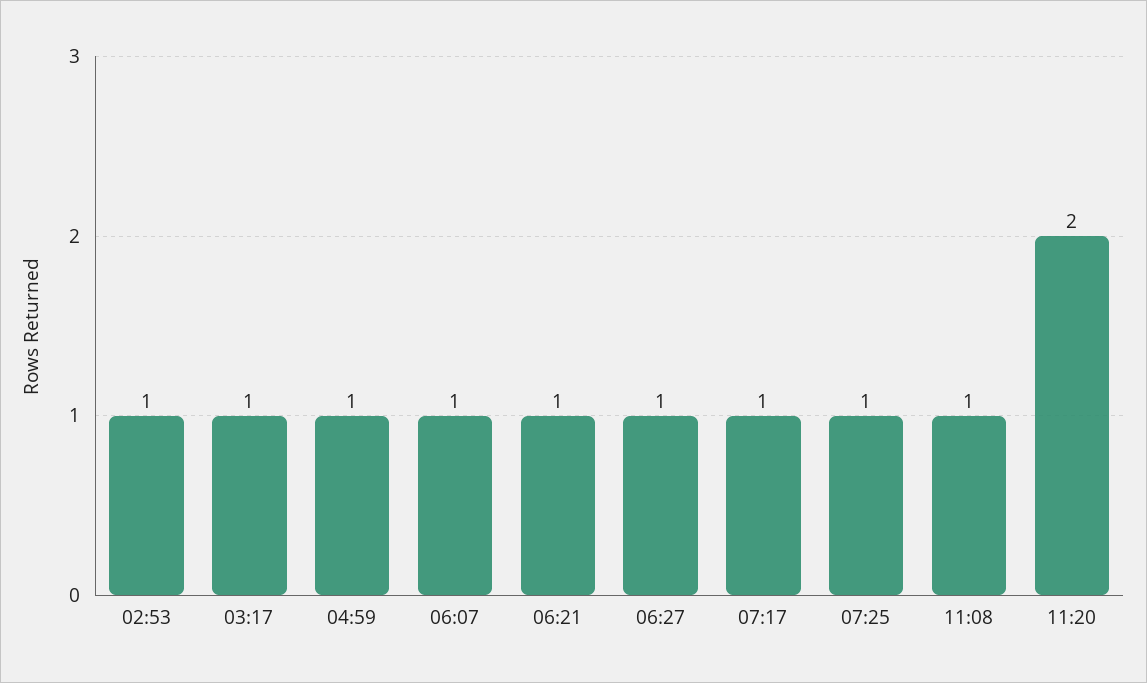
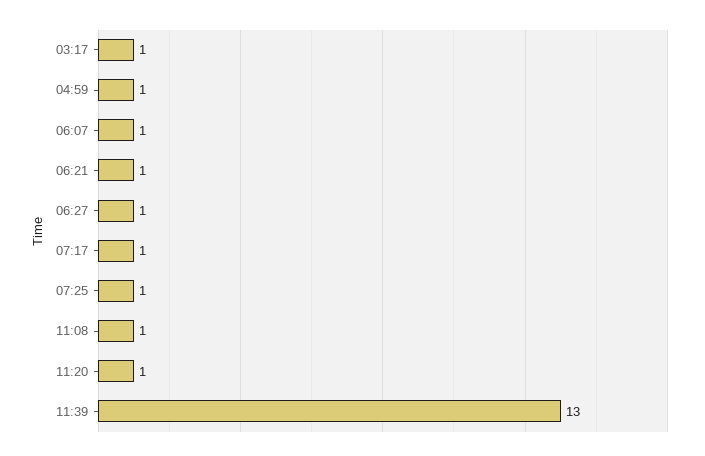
02:53: 1 -> none
11:20: 2 -> 1
11:39: none -> 13

